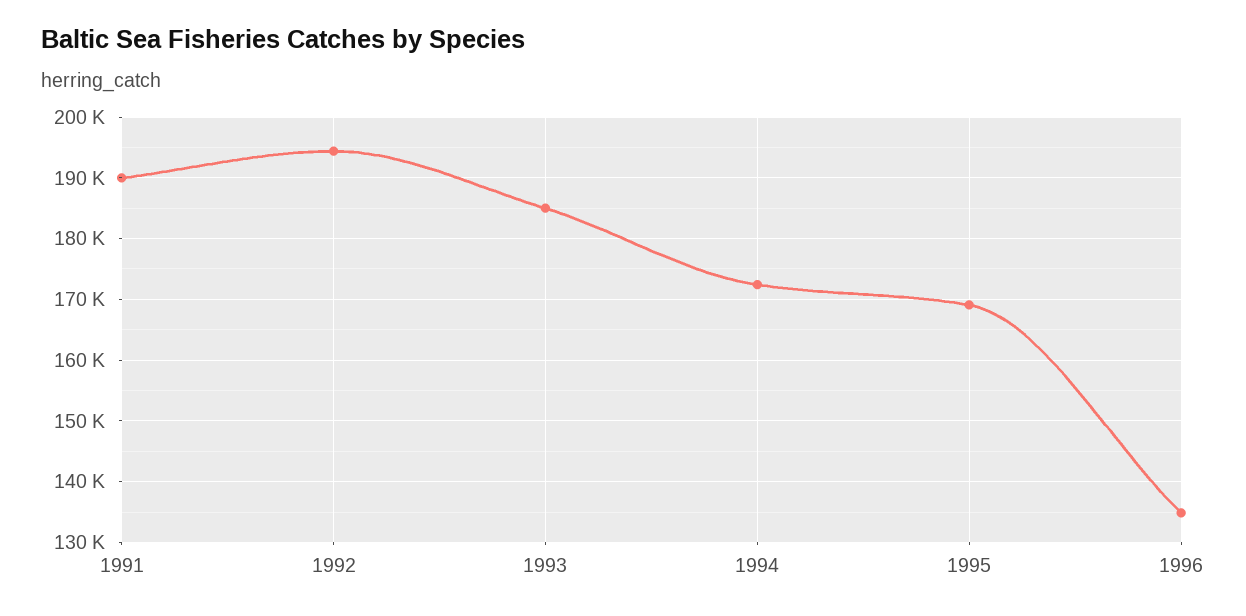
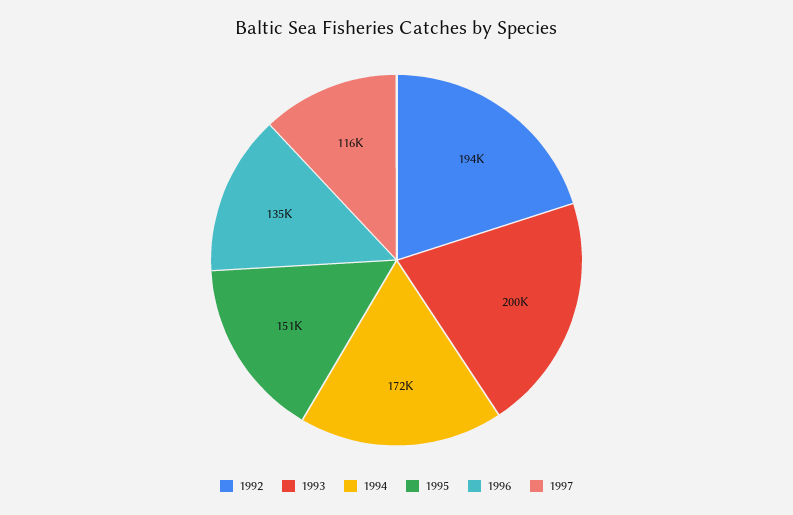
1991: 190000 -> none
1993: 185000 -> 200000
1995: 169000 -> 151000
1997: none -> 116000

